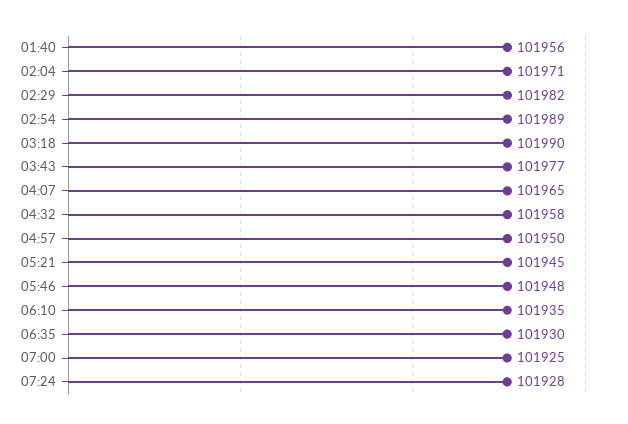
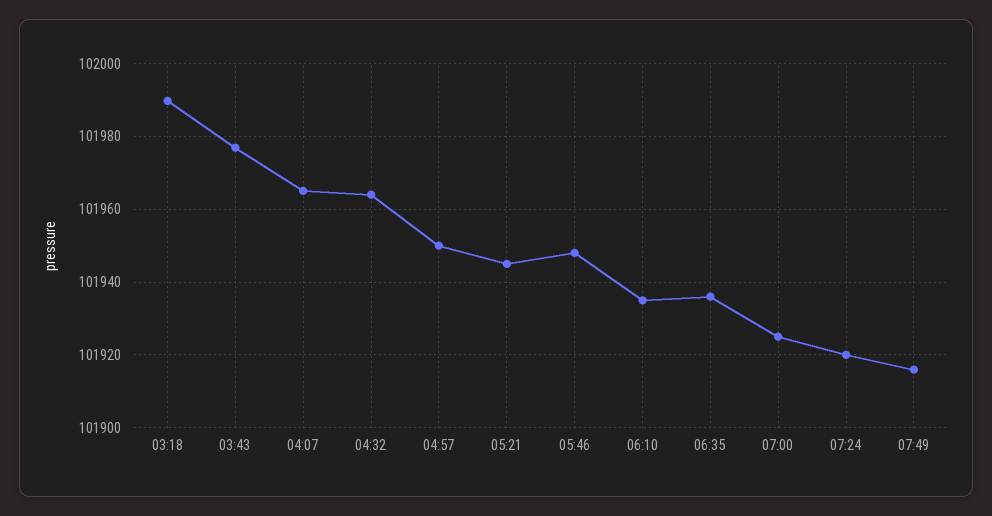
01:40: 101956 -> none
02:04: 101971 -> none
02:29: 101982 -> none
02:54: 101989 -> none
04:32: 101958 -> 101964
06:35: 101930 -> 101936
07:24: 101928 -> 101920
07:49: none -> 101916

